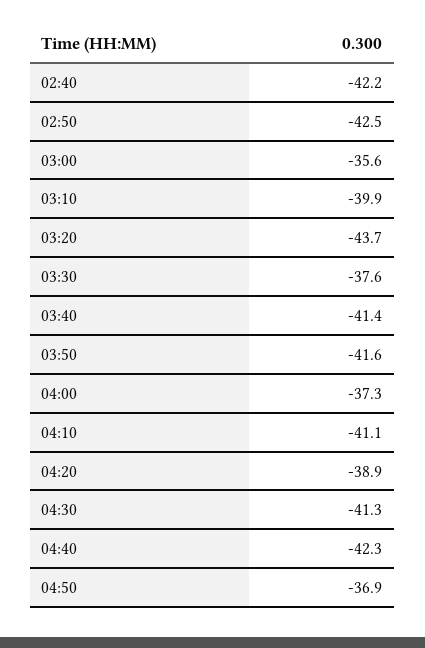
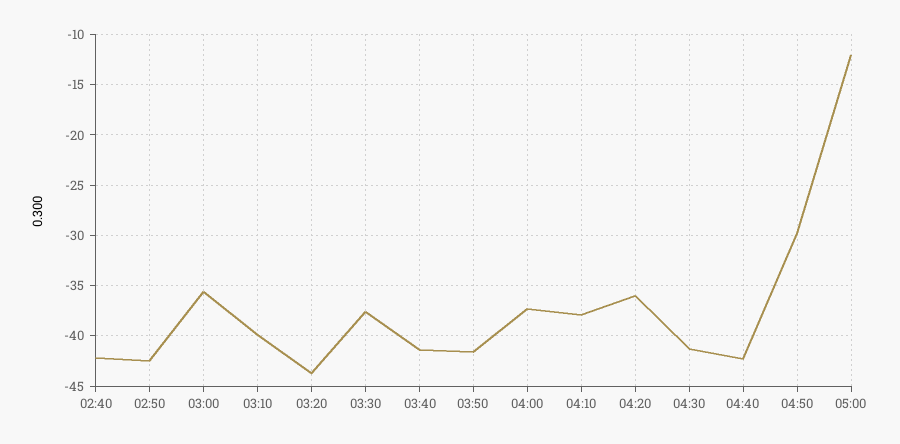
04:10: -41.1 -> -38
04:20: -38.9 -> -36
04:50: -36.9 -> -30
05:00: none -> -12

